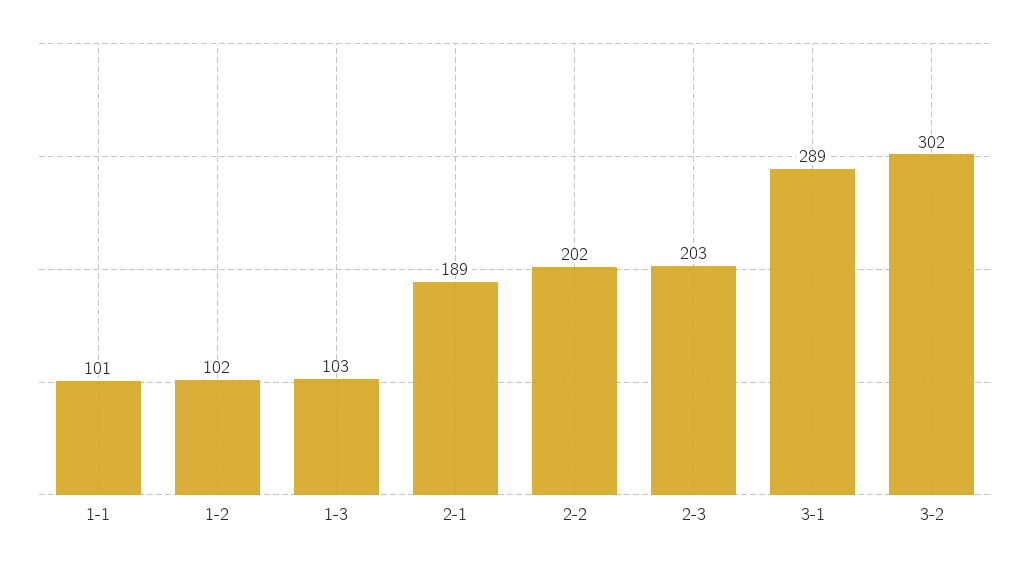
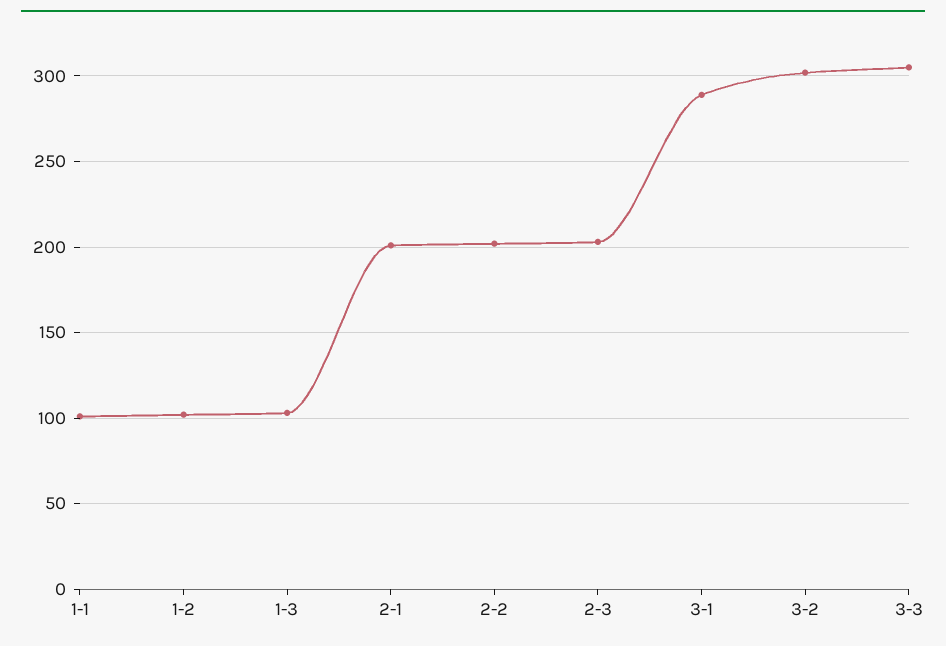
2-1: 189 -> 200
3-3: none -> 305

